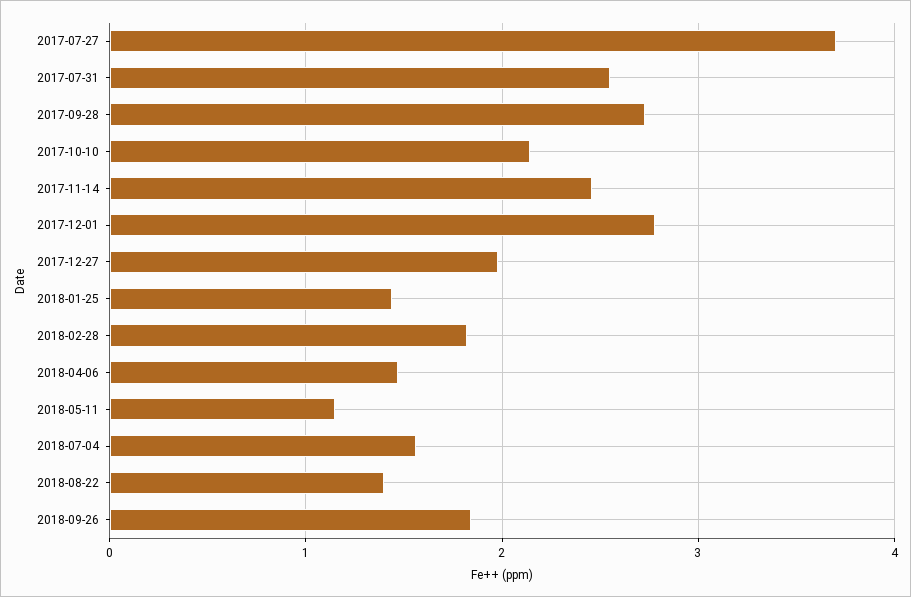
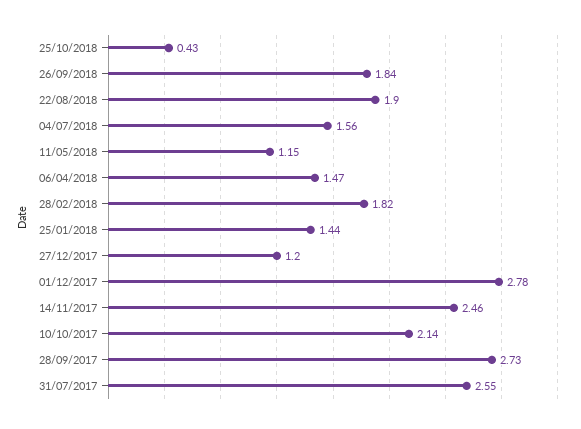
2017-07-27: 3.7 -> none
2017-12-27: 2 -> 1.2
2018-08-22: 1.4 -> 1.9
25/10/2018: none -> 0.43

